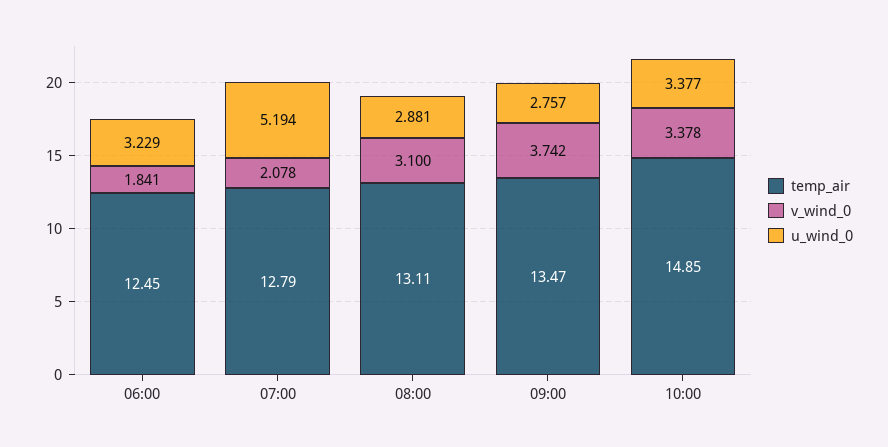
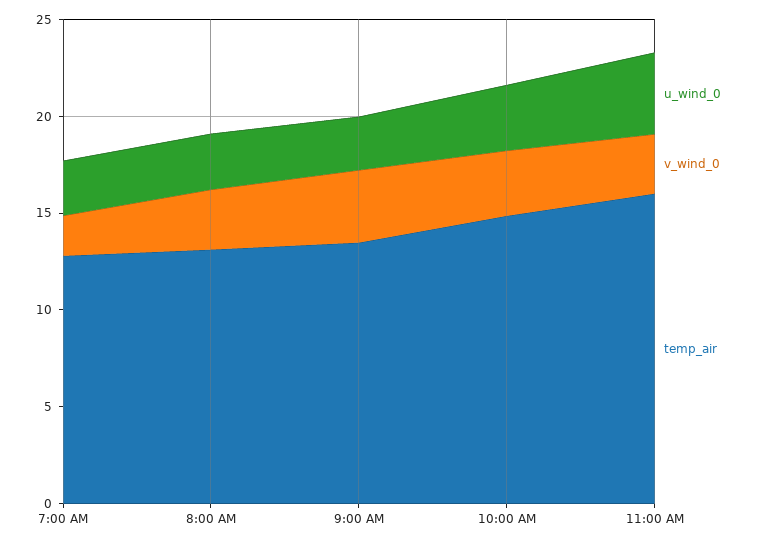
temp_air, 06:00: 12.45 -> none
v_wind_0, 06:00: 1.841 -> none
u_wind_0, 06:00: 3.229 -> none
u_wind_0, 07:00: 5.194 -> 3
u_wind_0, 11:00 AM: none -> 4
v_wind_0, 11:00 AM: none -> 3
temp_air, 11:00 AM: none -> 16

